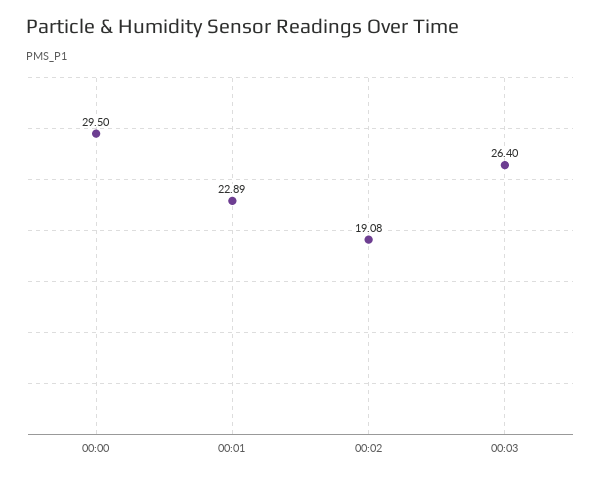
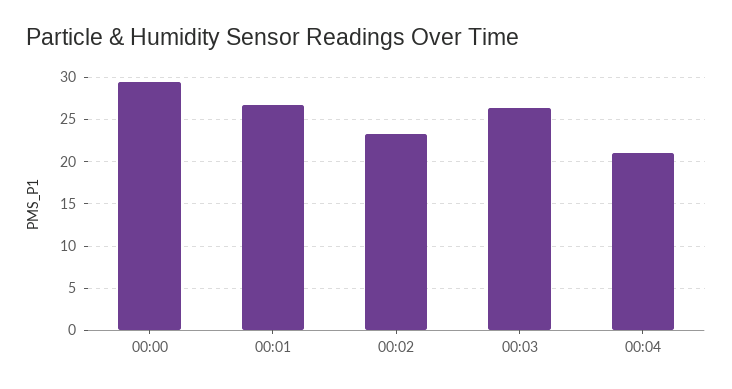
00:01: 22.89 -> 27
00:02: 19.08 -> 23
00:04: none -> 21

